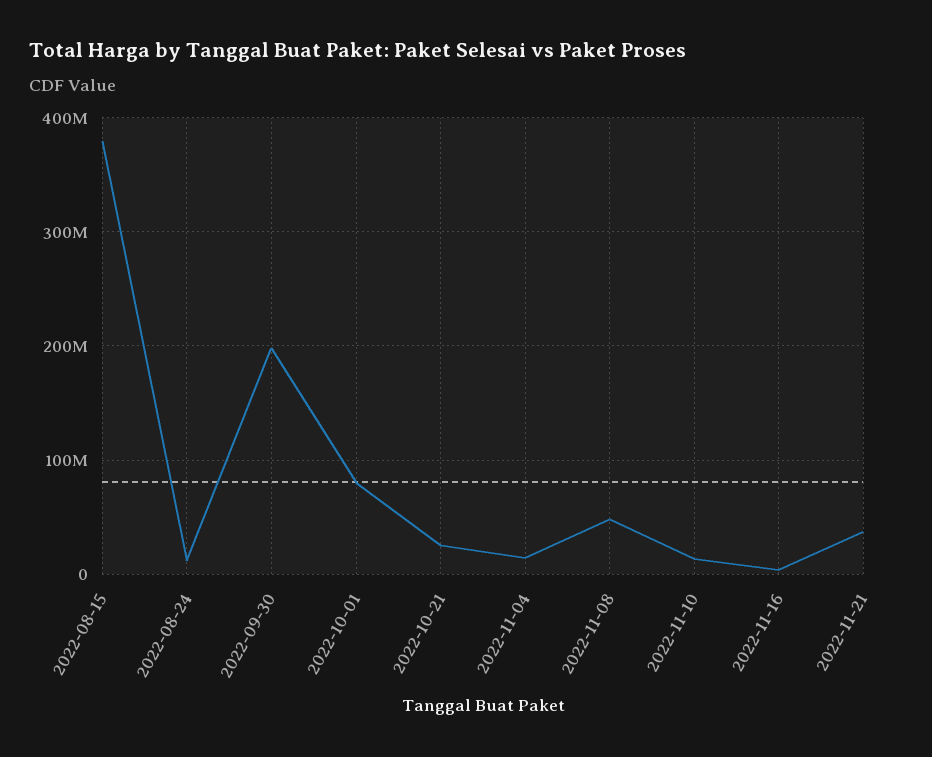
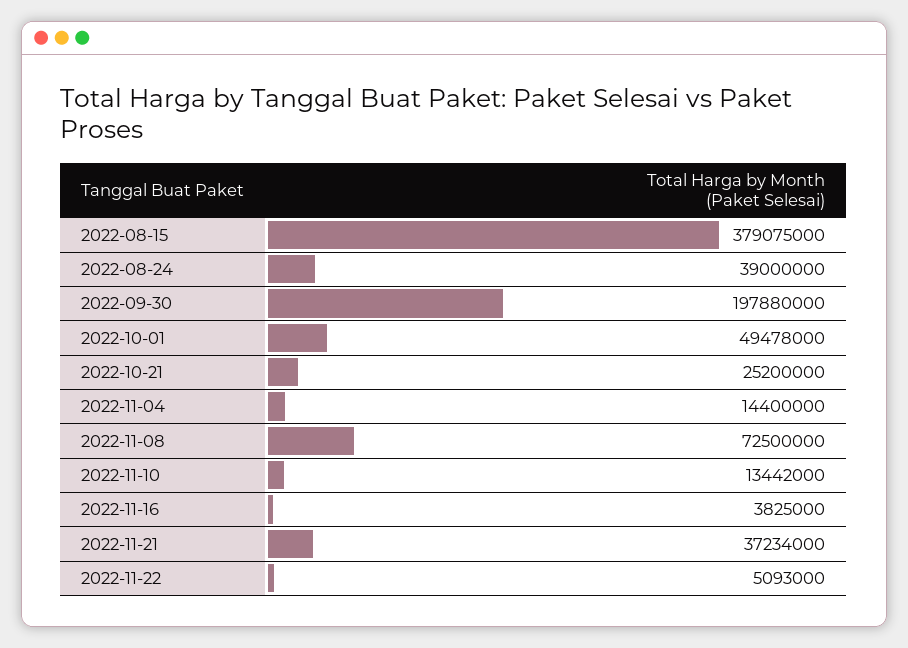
2022-08-24: 10000000 -> 39000000
2022-10-01: 80000000 -> 49478000
2022-11-08: 50000000 -> 72500000
2022-11-22: none -> 5093000

